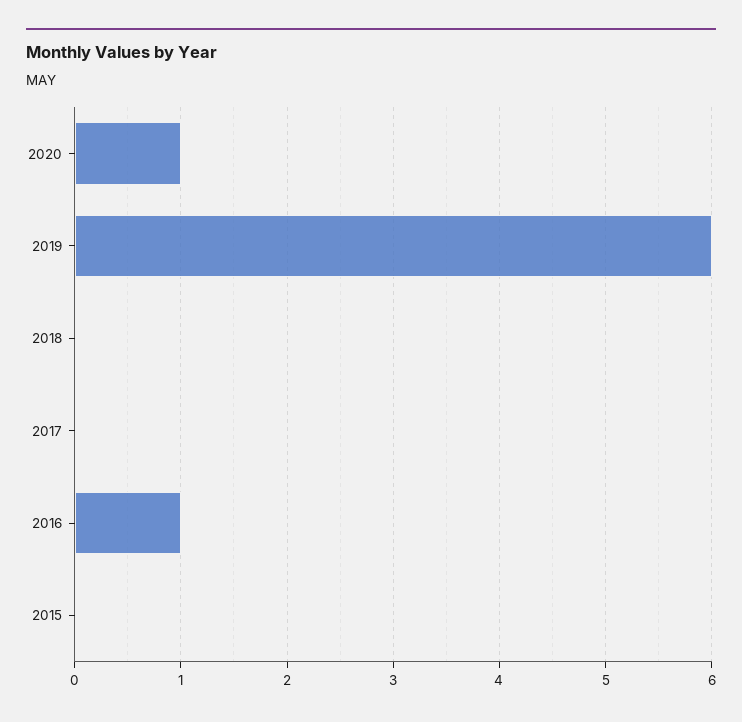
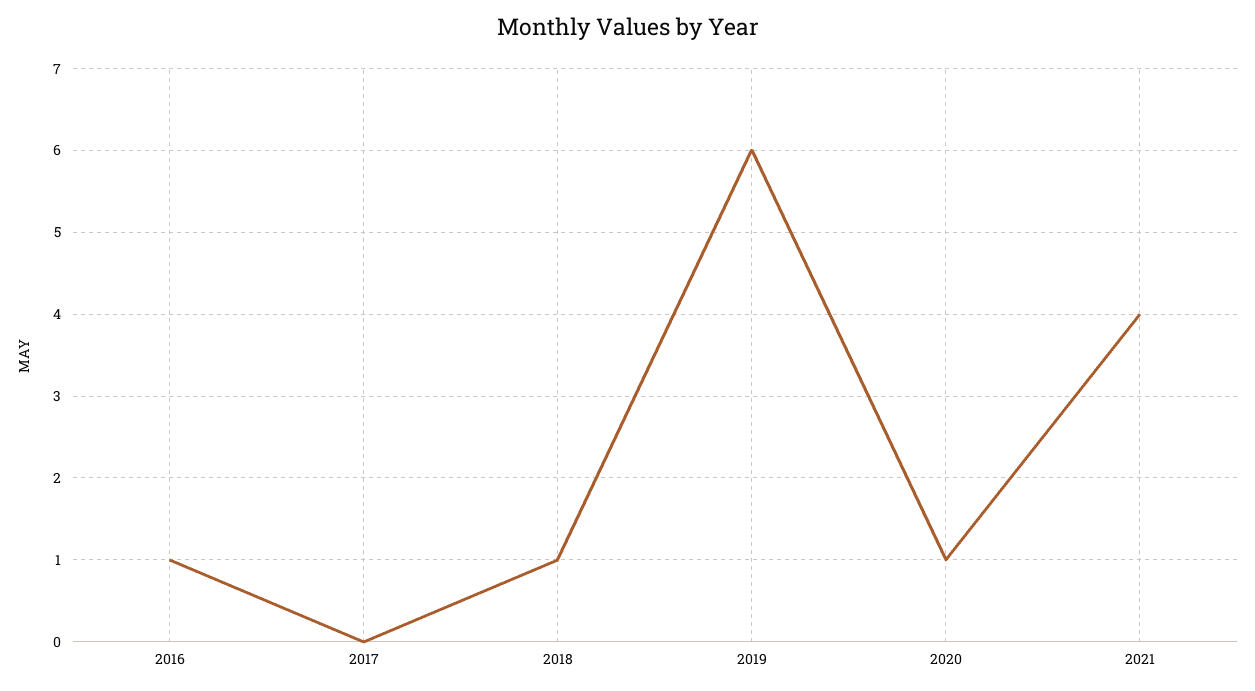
2018: 0 -> 1
2015: 0 -> none
2021: none -> 4

